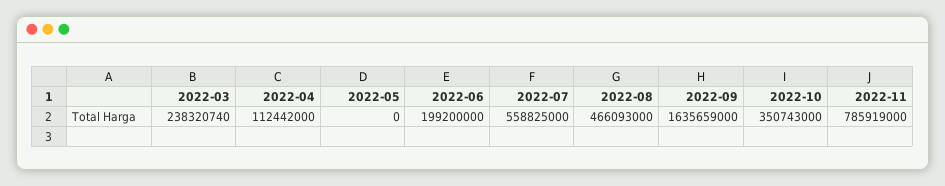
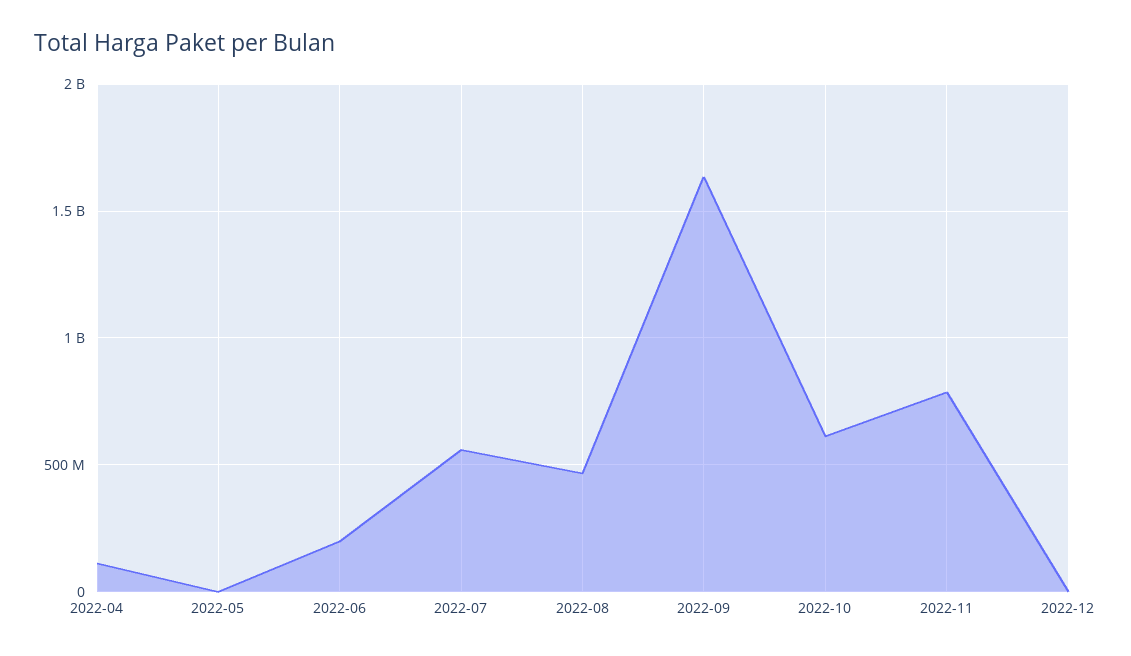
2022-03: 238320740 -> none
2022-10: 350743000 -> 600000000
2022-12: none -> 0

